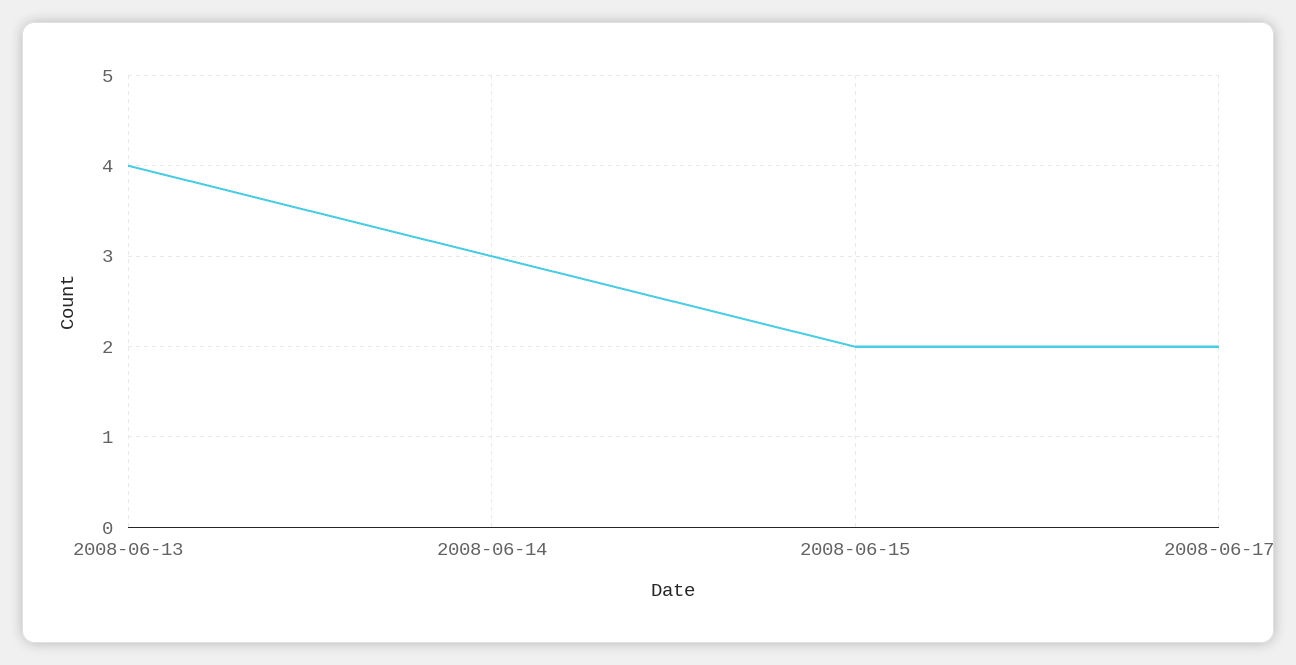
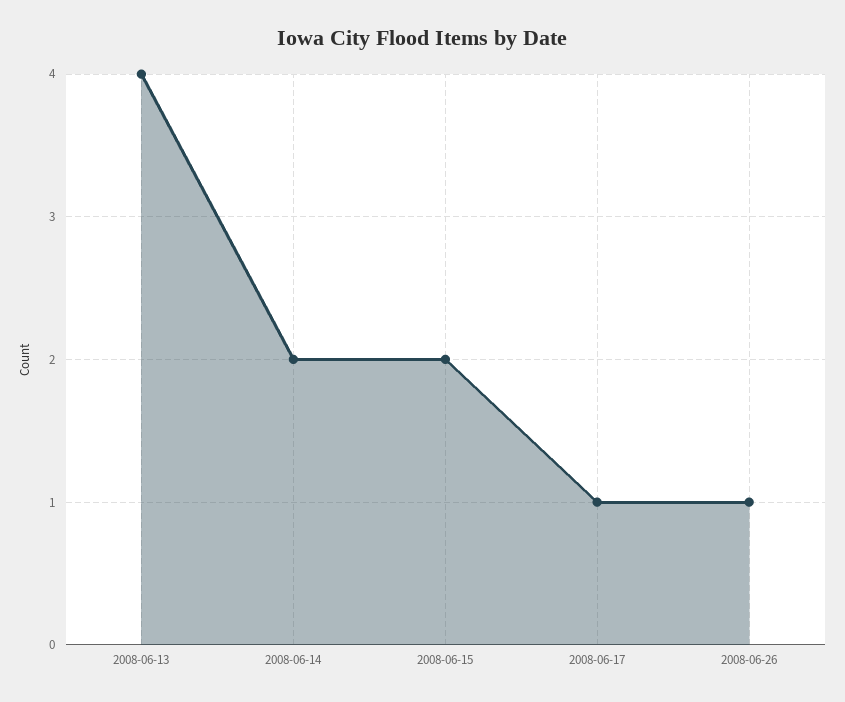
2008-06-14: 3 -> 2
2008-06-17: 2 -> 1
2008-06-26: none -> 1

